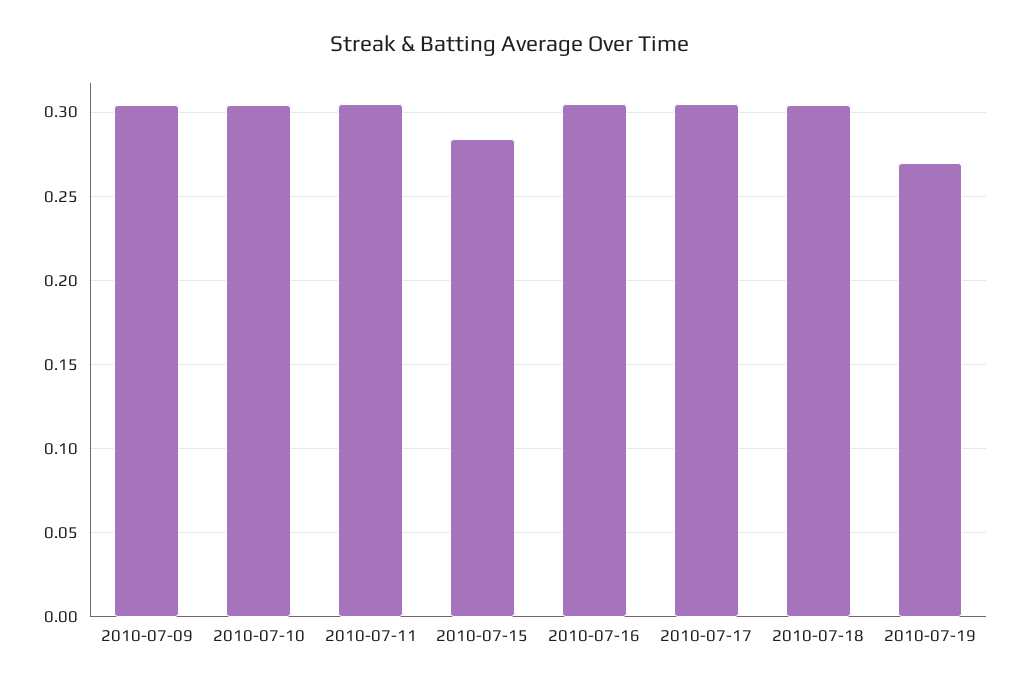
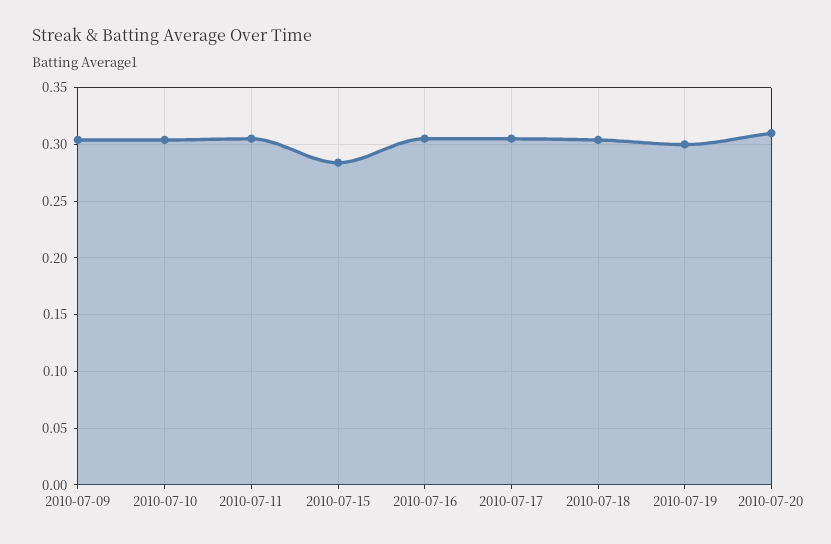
2010-07-19: 0.27 -> 0.3
2010-07-20: none -> 0.31

